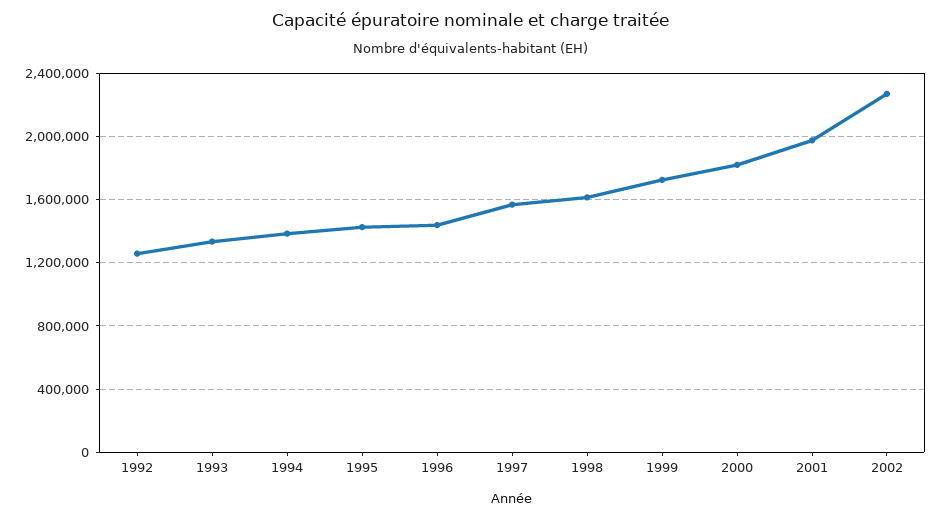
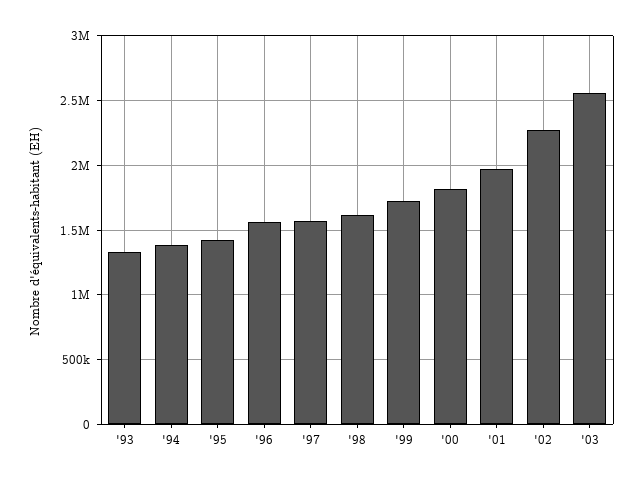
1992: 1250000 -> none
1996: 1450000 -> 1550000
'03: none -> 2550000

